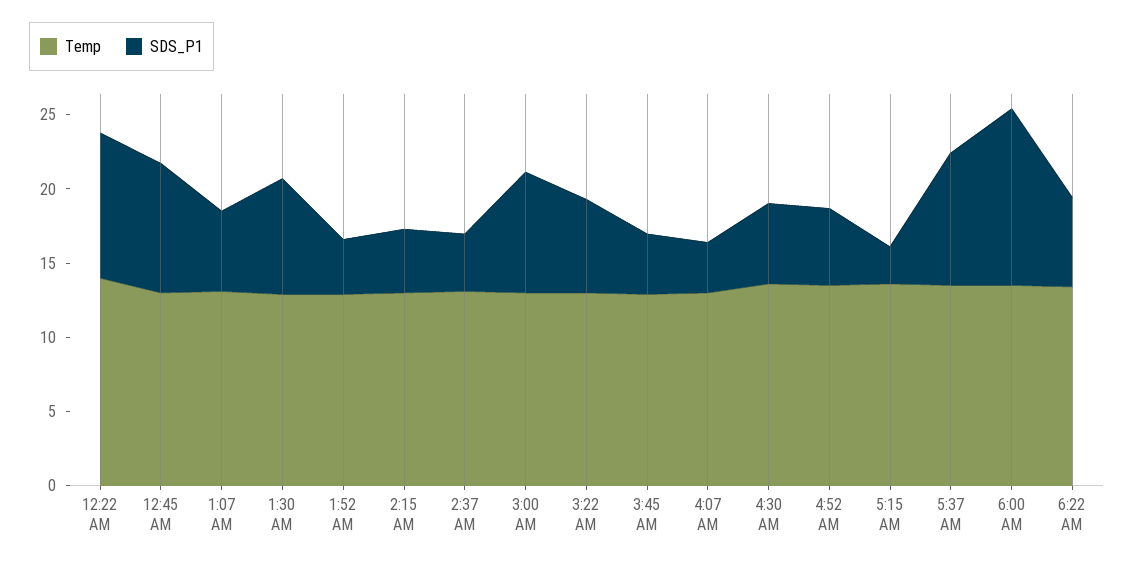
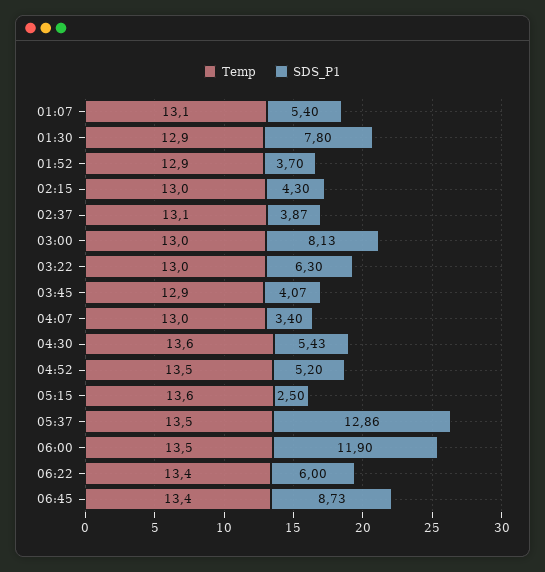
Temp, 12:22 AM: 14 -> none
SDS_P1, 12:22 AM: 10 -> none
Temp, 12:45 AM: 13 -> none
SDS_P1, 12:45 AM: 9 -> none
SDS_P1, 5:37 AM: 9 -> 12.86
Temp, 06:45: none -> 13.4
SDS_P1, 06:45: none -> 8.73

